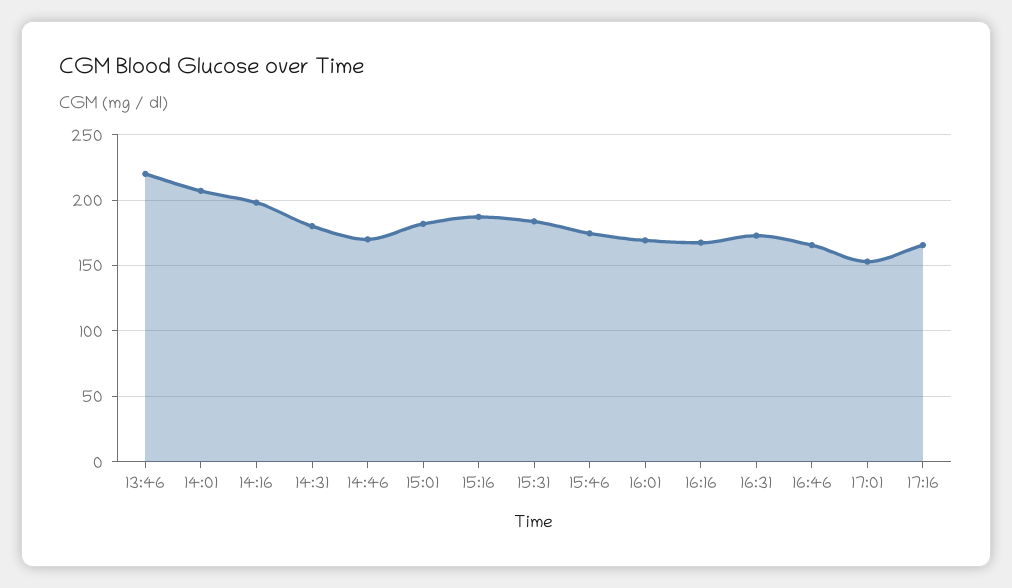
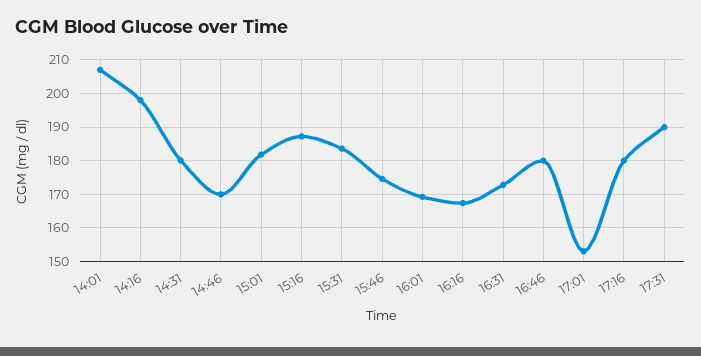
13:46: 220 -> none
16:46: 165 -> 180
17:16: 165 -> 180
17:31: none -> 190

